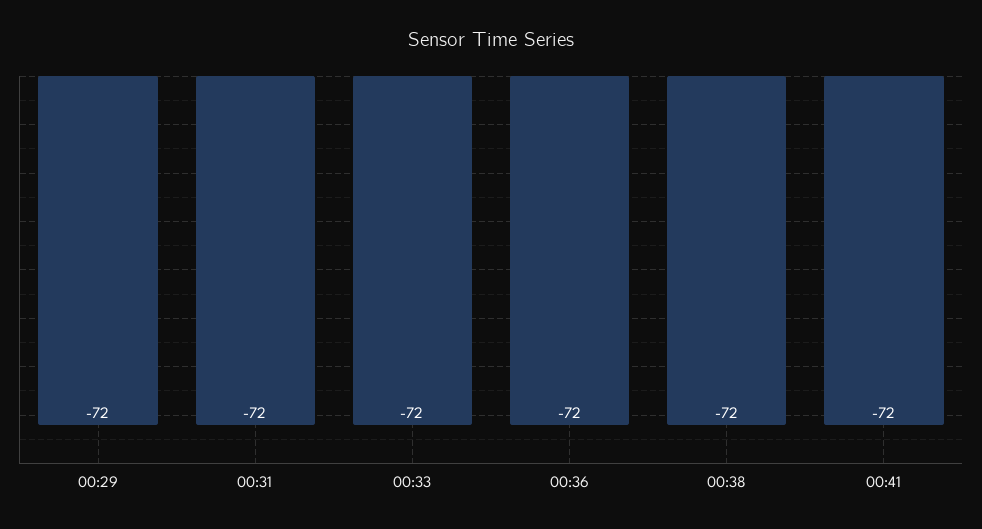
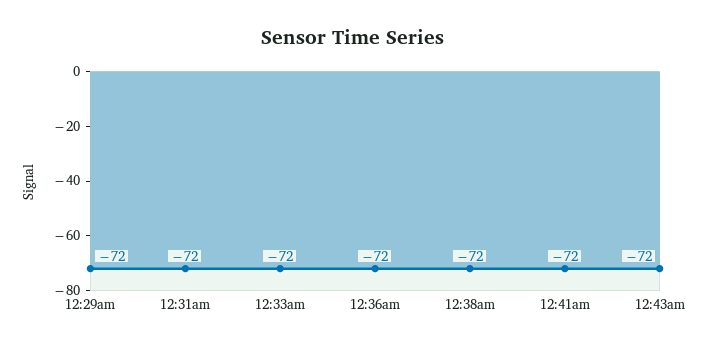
12:43am: none -> -72

